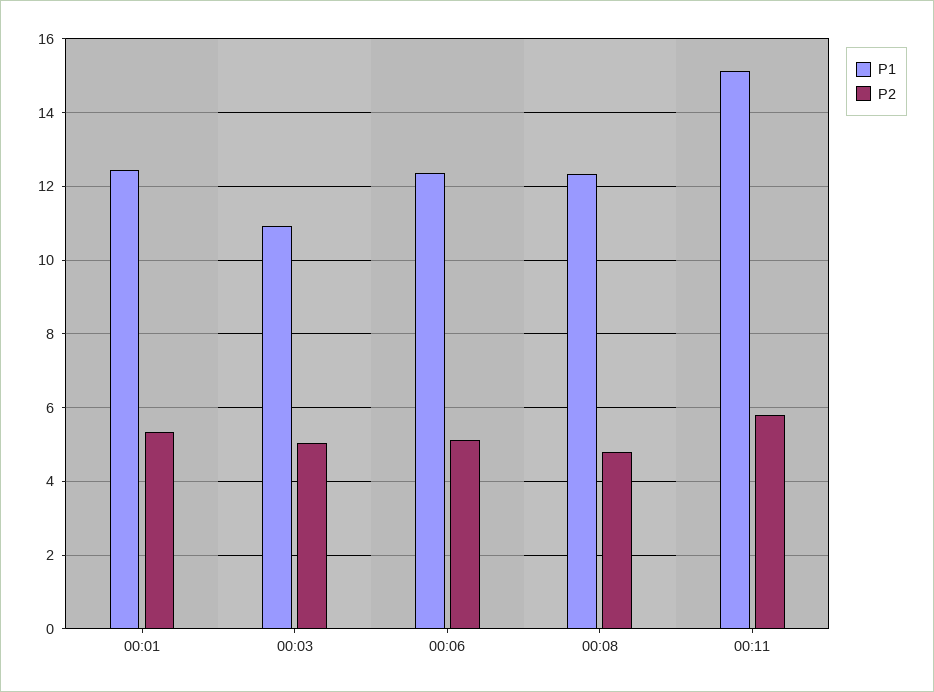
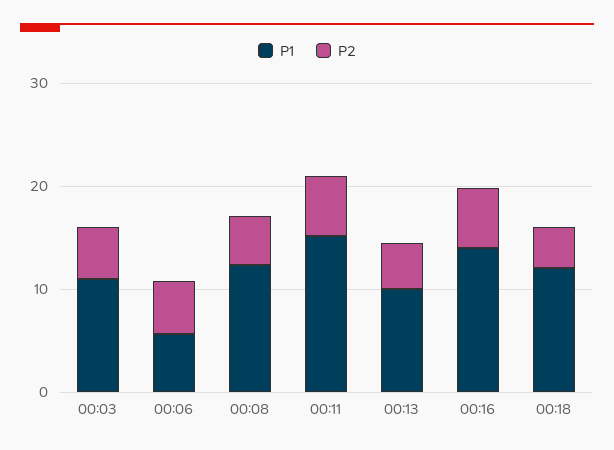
P1, 00:01: 12.4 -> none
P2, 00:01: 5.4 -> none
P1, 00:06: 12.4 -> 6
P1, 00:13: none -> 10
P2, 00:13: none -> 4
P1, 00:16: none -> 14
P2, 00:16: none -> 6
P1, 00:18: none -> 12
P2, 00:18: none -> 4

